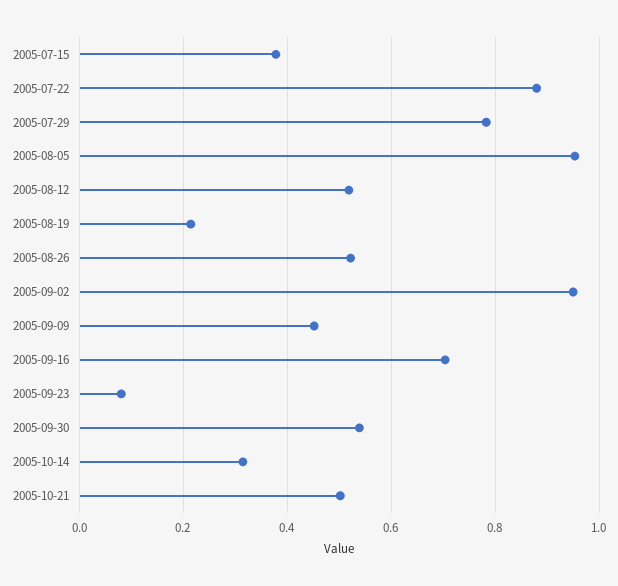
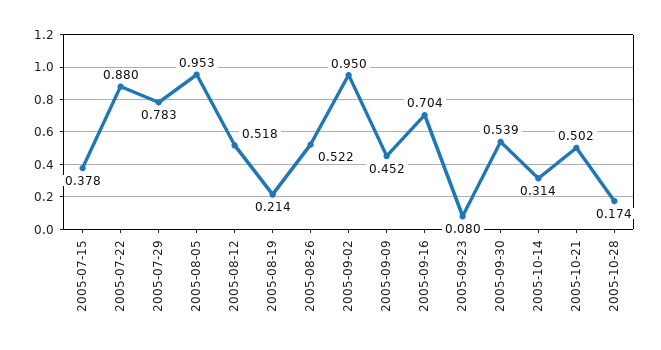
2005-10-28: none -> 0.174

